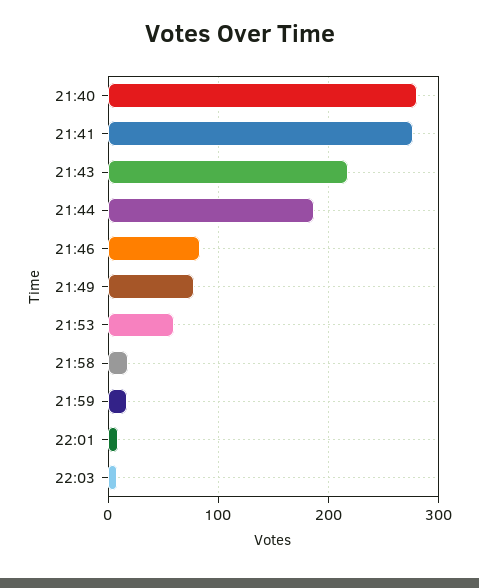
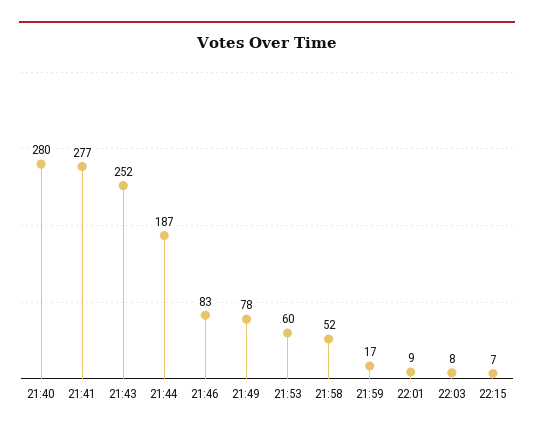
21:43: 220 -> 252
21:58: 20 -> 52
22:15: none -> 7

